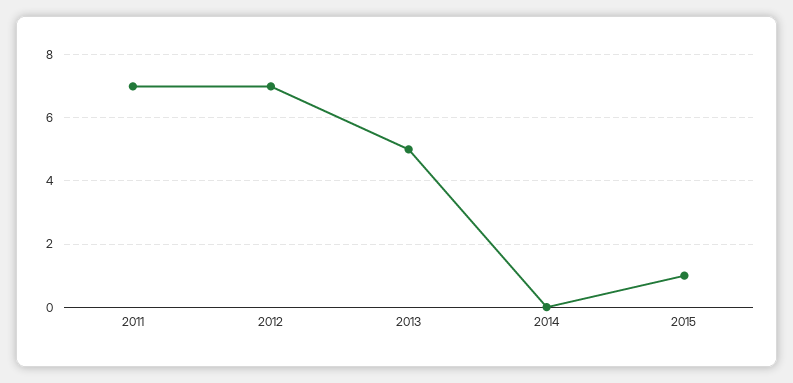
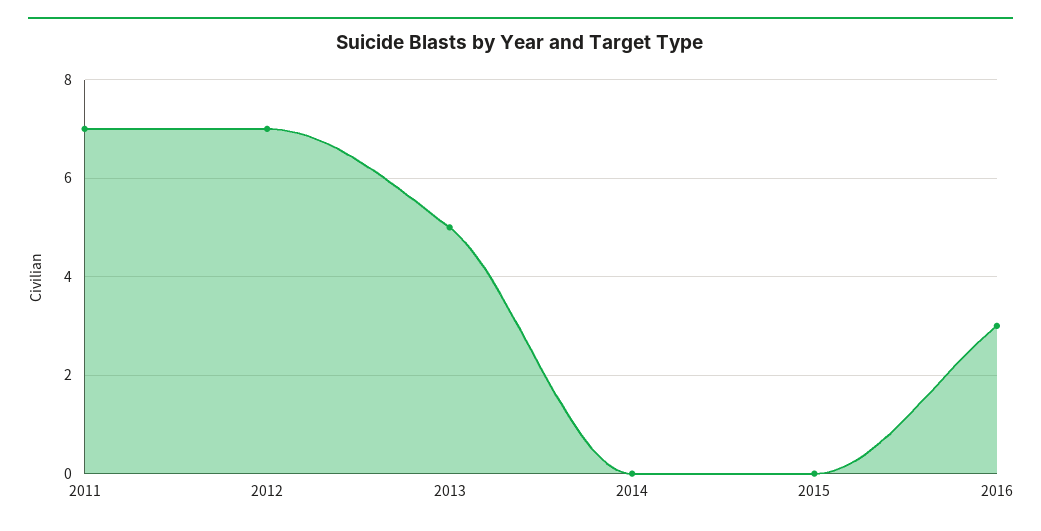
2015: 1 -> 0
2016: none -> 3

